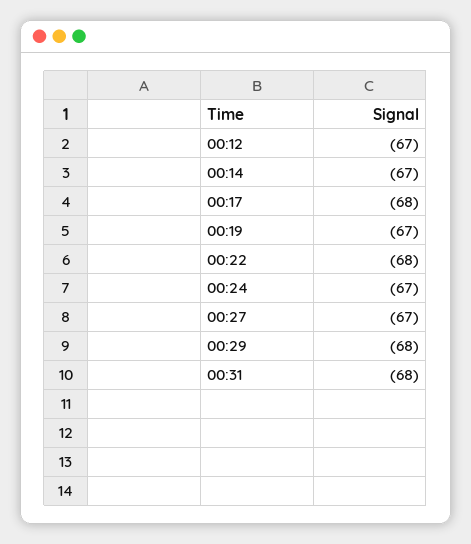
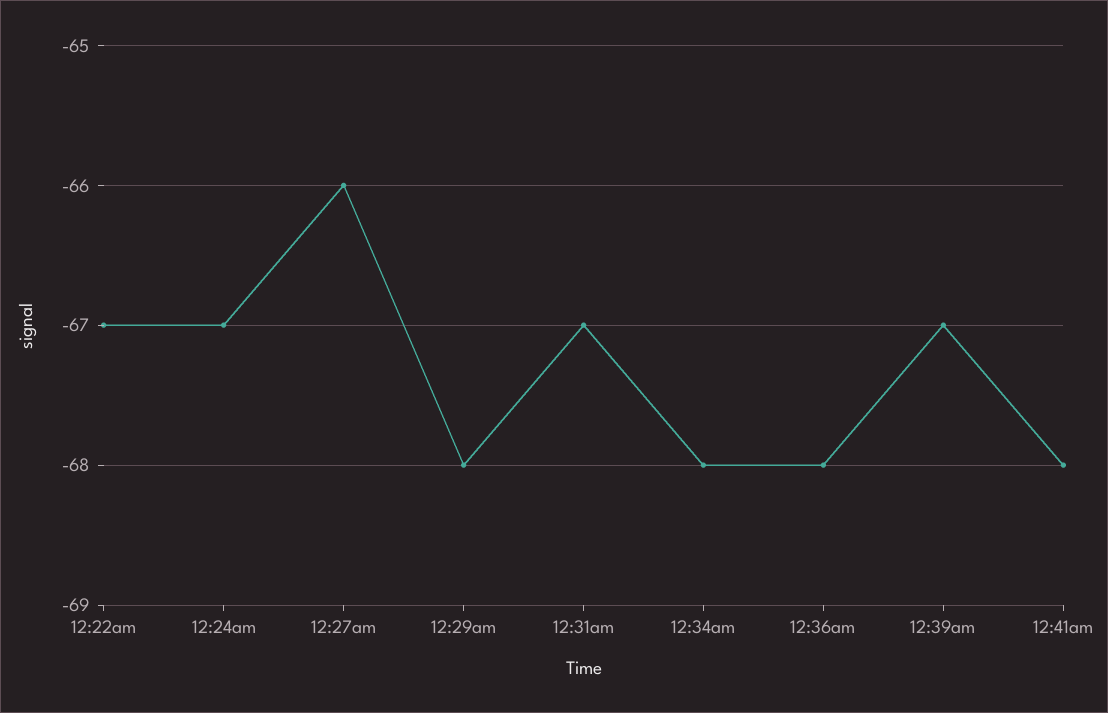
00:12: -67 -> none
00:14: -67 -> none
00:17: -68 -> none
00:19: -67 -> none
00:22: -68 -> -67
00:27: -67 -> -66
00:31: -68 -> -67
12:34am: none -> -68
12:36am: none -> -68
12:39am: none -> -67
12:41am: none -> -68

